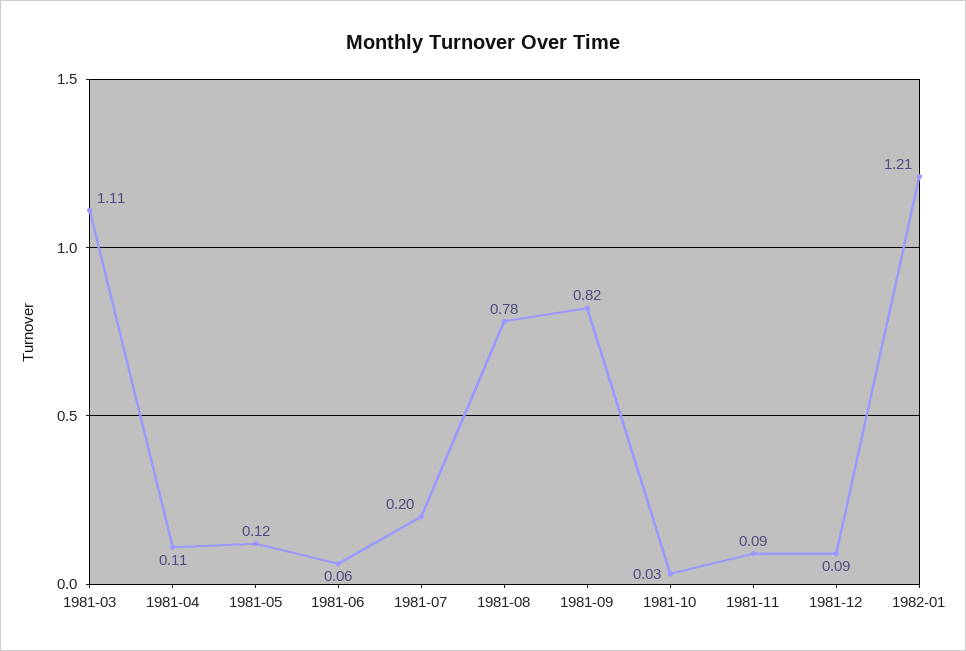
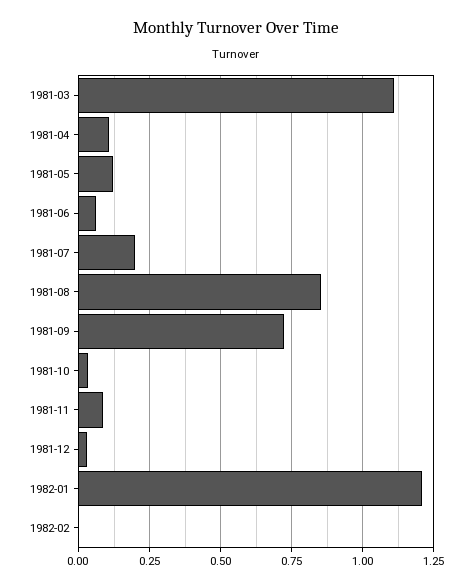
1981-08: 0.78 -> 0.85
1981-09: 0.82 -> 0.725
1981-12: 0.09 -> 0.025
1982-02: none -> 0

